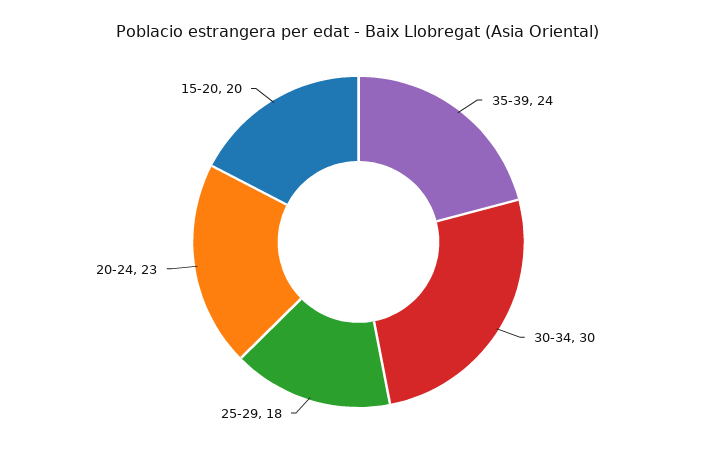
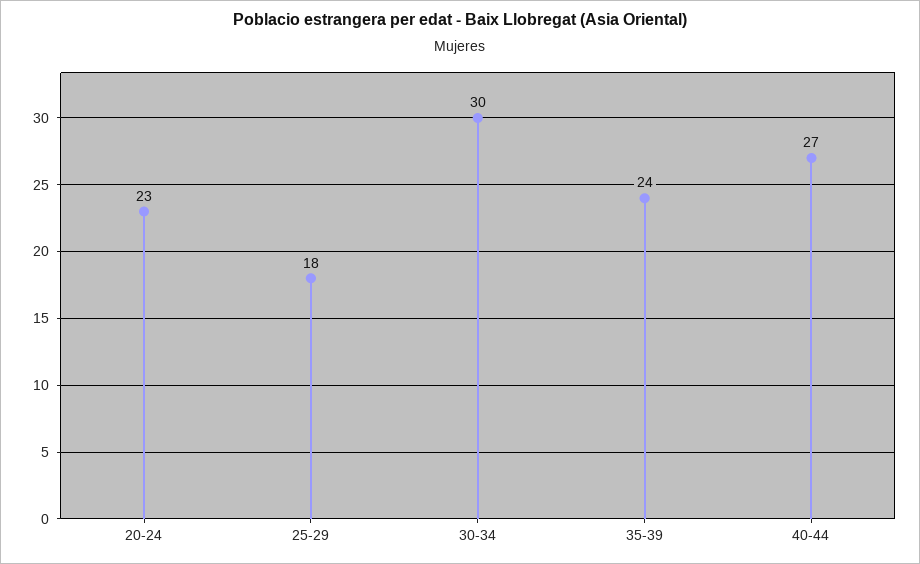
15-20: 20 -> none
40-44: none -> 27

